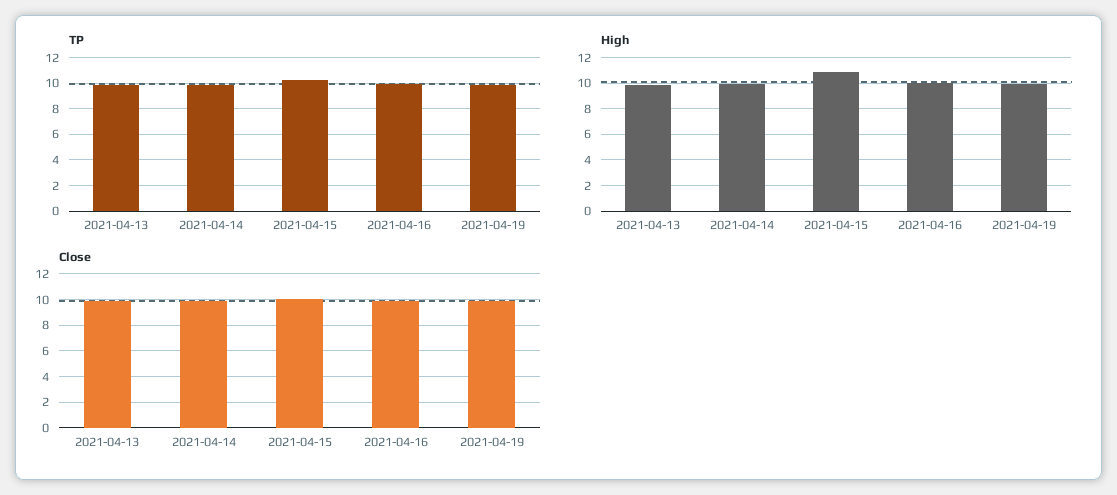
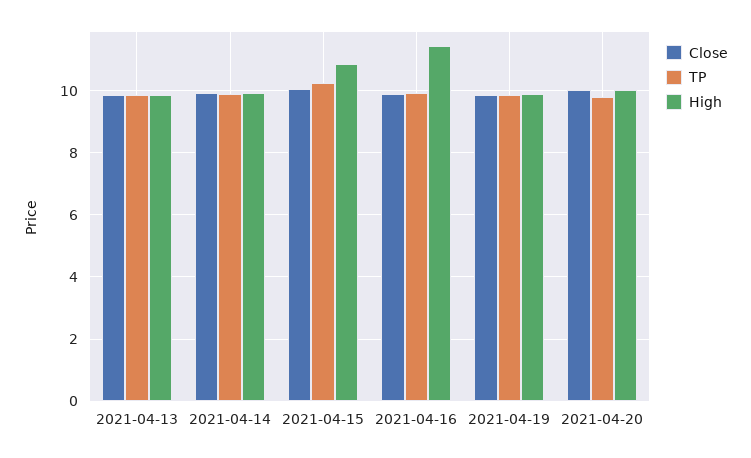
High, 2021-04-16: 10 -> 11.4
Close, 2021-04-20: none -> 10
TP, 2021-04-20: none -> 9.8
High, 2021-04-20: none -> 10

